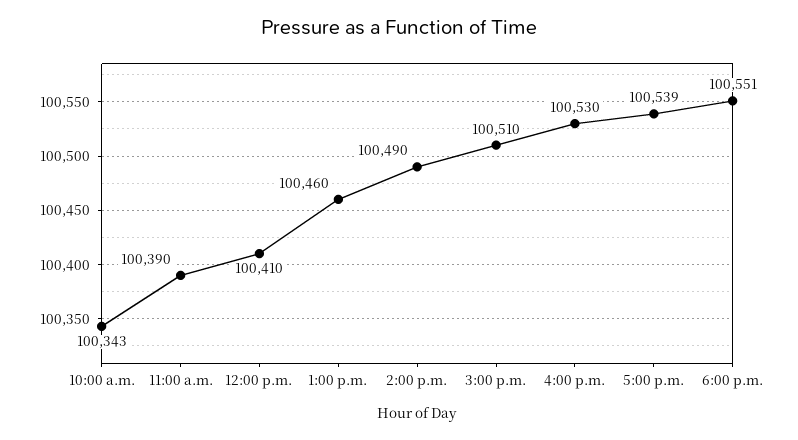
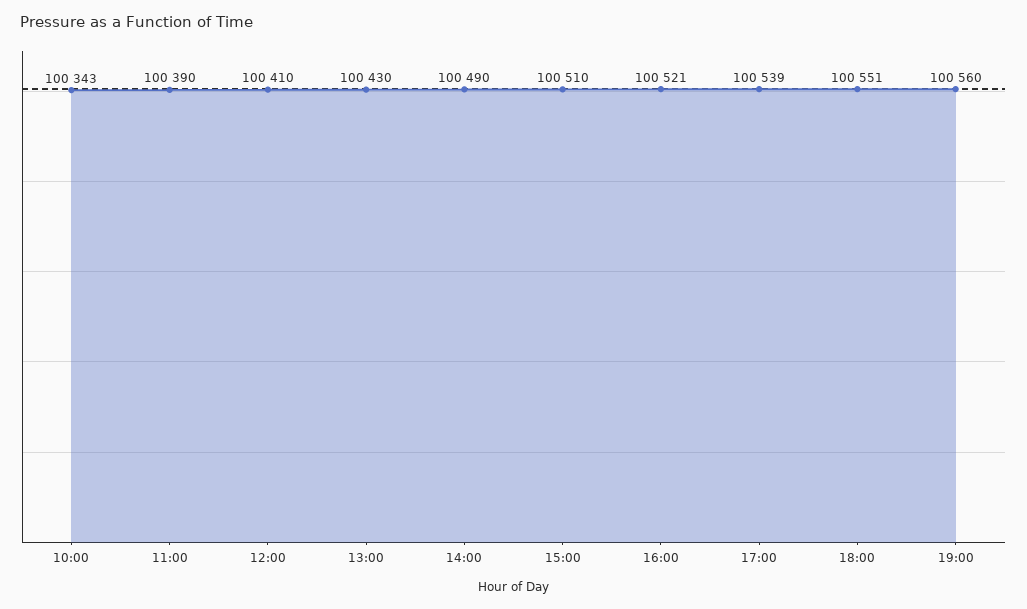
1:00 p.m.: 100460 -> 100430
4:00 p.m.: 100530 -> 100521
19:00: none -> 100560

